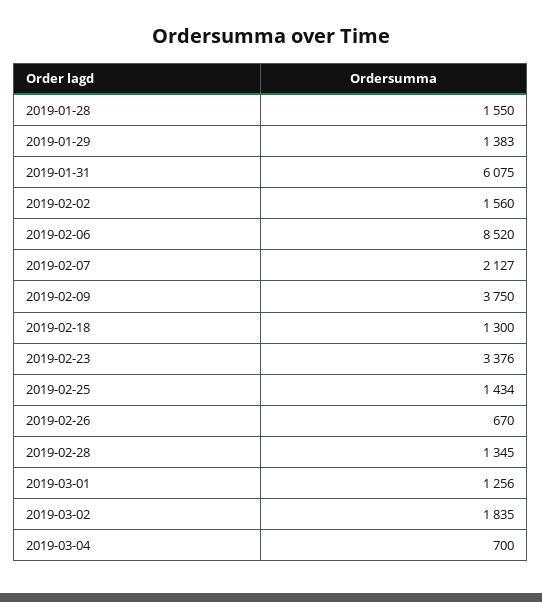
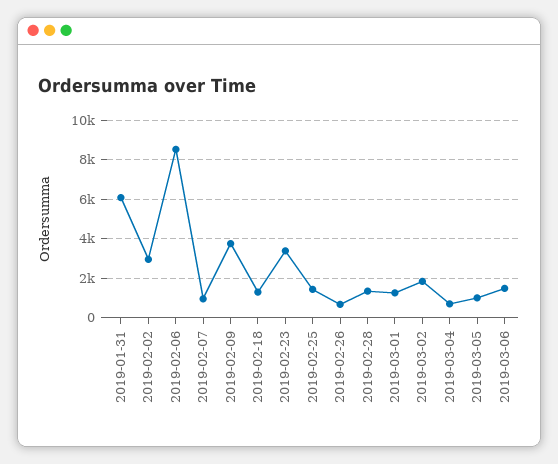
2019-01-28: 1550 -> none
2019-01-29: 1383 -> none
2019-02-02: 1560 -> 3000
2019-02-07: 2127 -> 1000
2019-03-05: none -> 1000
2019-03-06: none -> 1500

